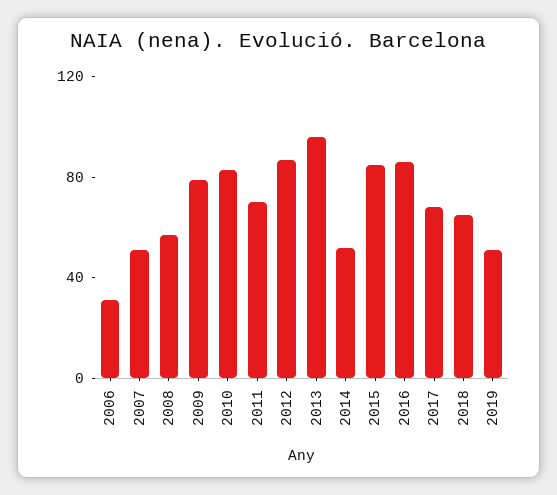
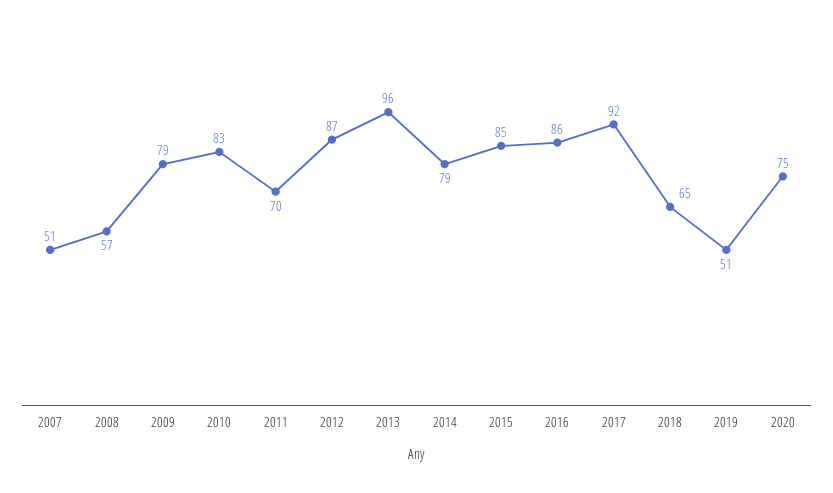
2006: 30 -> none
2014: 50 -> 79
2017: 70 -> 92
2020: none -> 75

